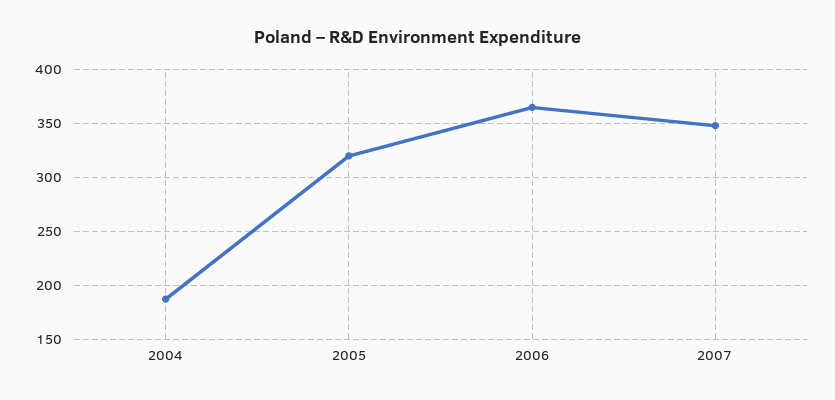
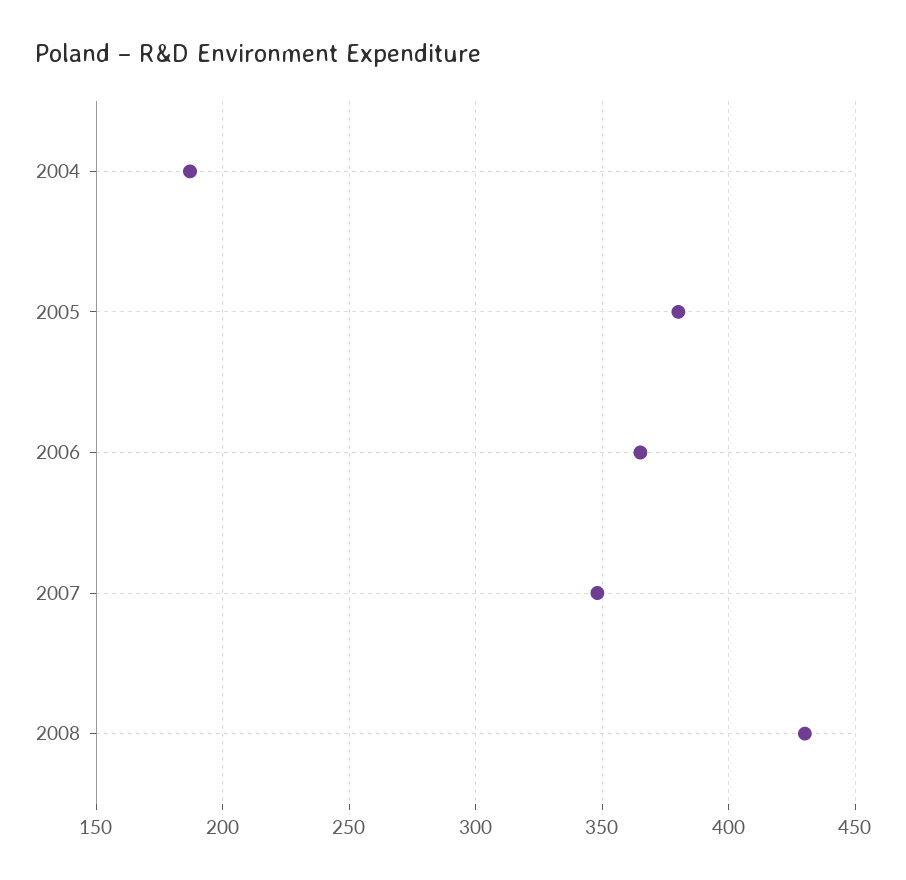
2005: 320 -> 380
2008: none -> 430

